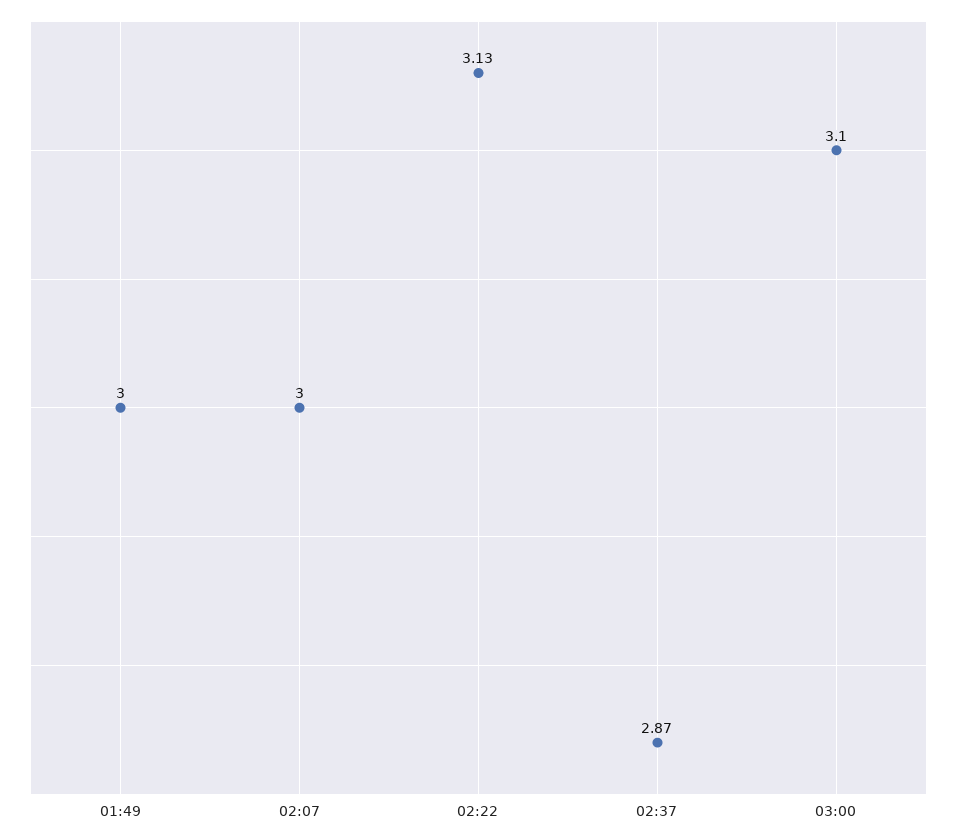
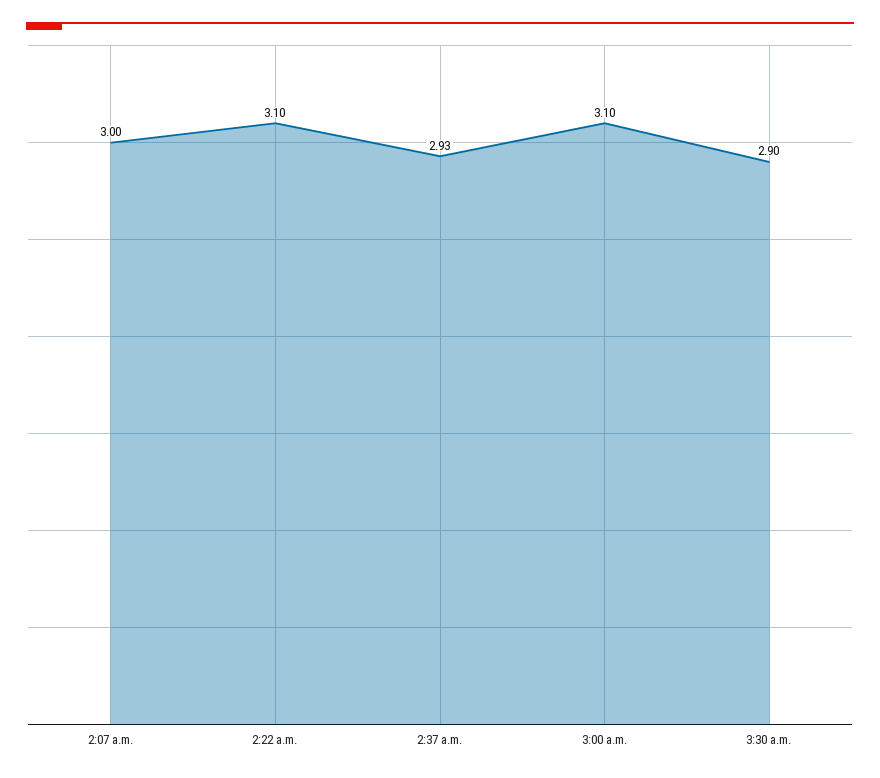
01:49: 3 -> none
02:22: 3.13 -> 3.1
02:37: 2.87 -> 2.93
3:30 a.m.: none -> 2.9

